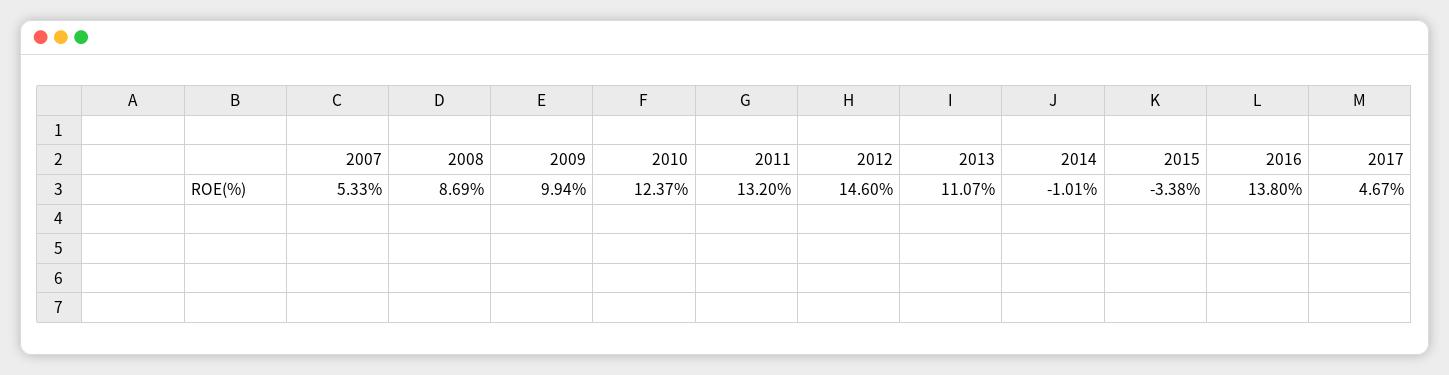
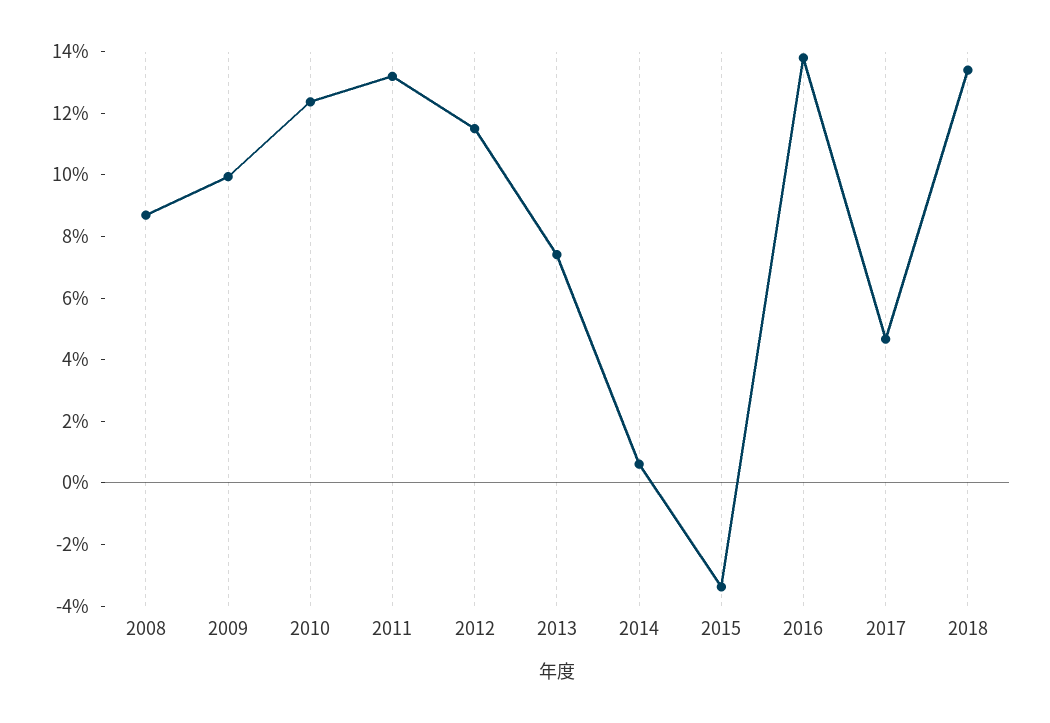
2007: 5.33 -> none
2012: 14.6 -> 11.5
2013: 11.07 -> 7.5
2014: -1.01 -> 0.5
2018: none -> 13.5

